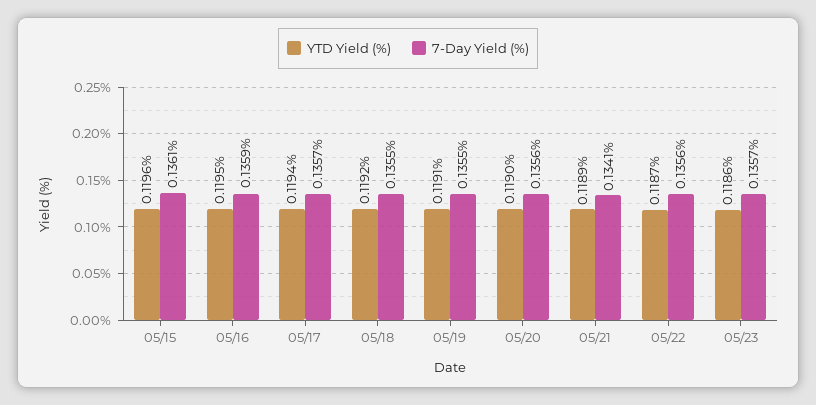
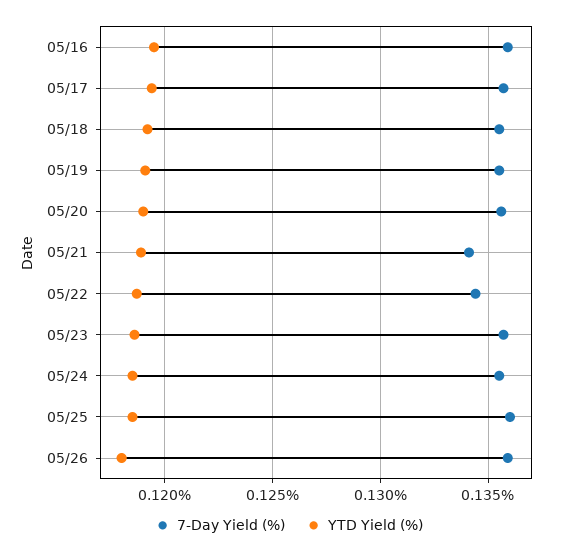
YTD Yield (%), 05/15: 0.1196 -> none
7-Day Yield (%), 05/15: 0.1361 -> none
7-Day Yield (%), 05/22: 0.1356 -> 0.1345
7-Day Yield (%), 05/24: none -> 0.1355
YTD Yield (%), 05/24: none -> 0.1185
7-Day Yield (%), 05/25: none -> 0.136
YTD Yield (%), 05/25: none -> 0.1185
7-Day Yield (%), 05/26: none -> 0.136
YTD Yield (%), 05/26: none -> 0.118

